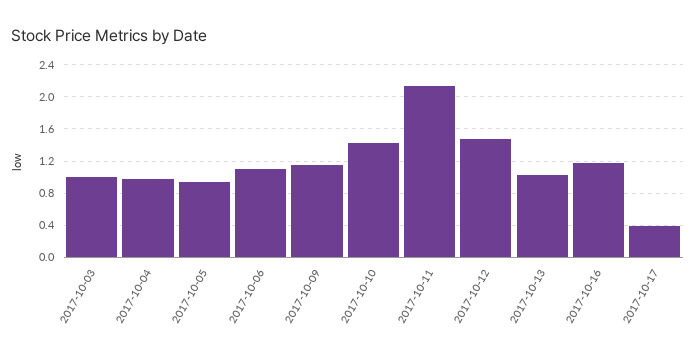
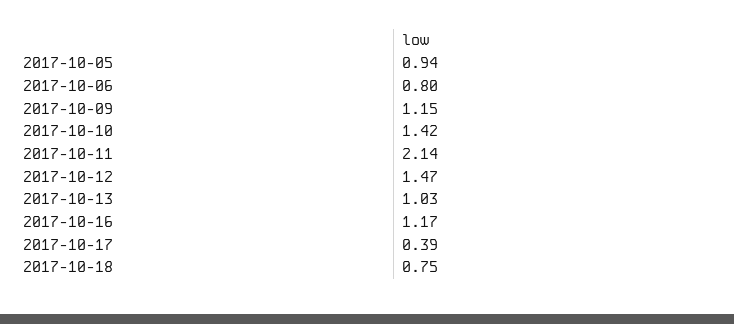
2017-10-03: 1 -> none
2017-10-04: 1 -> none
2017-10-06: 1.1 -> 0.8
2017-10-18: none -> 0.75

